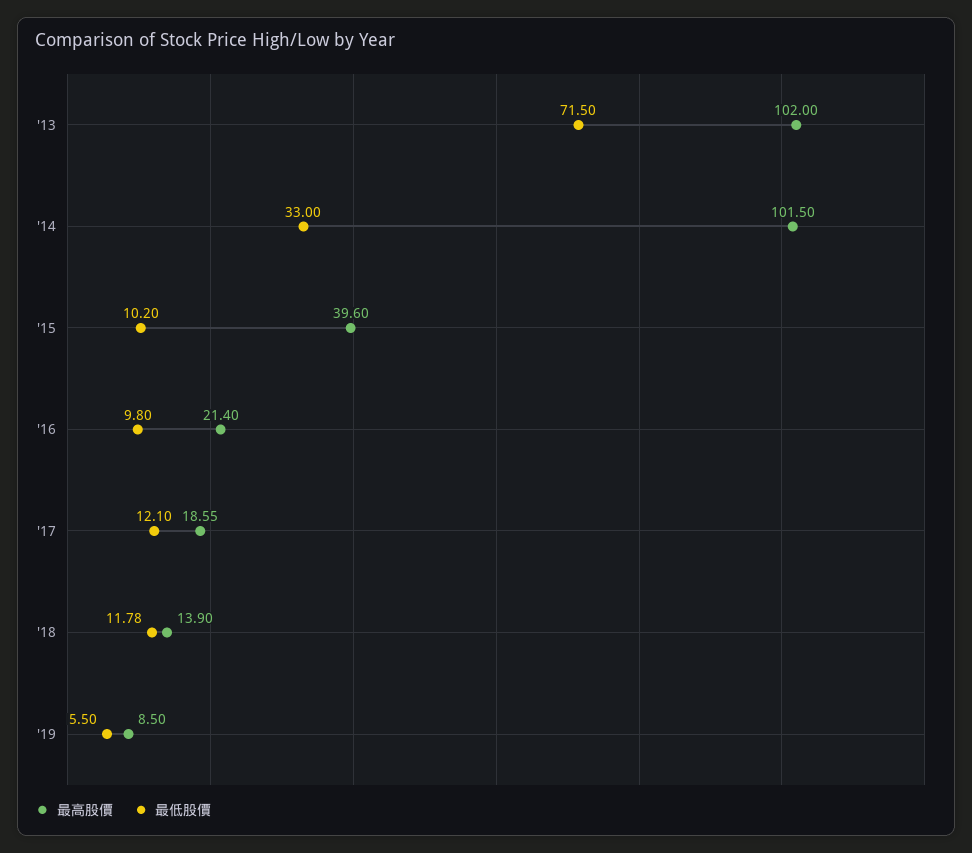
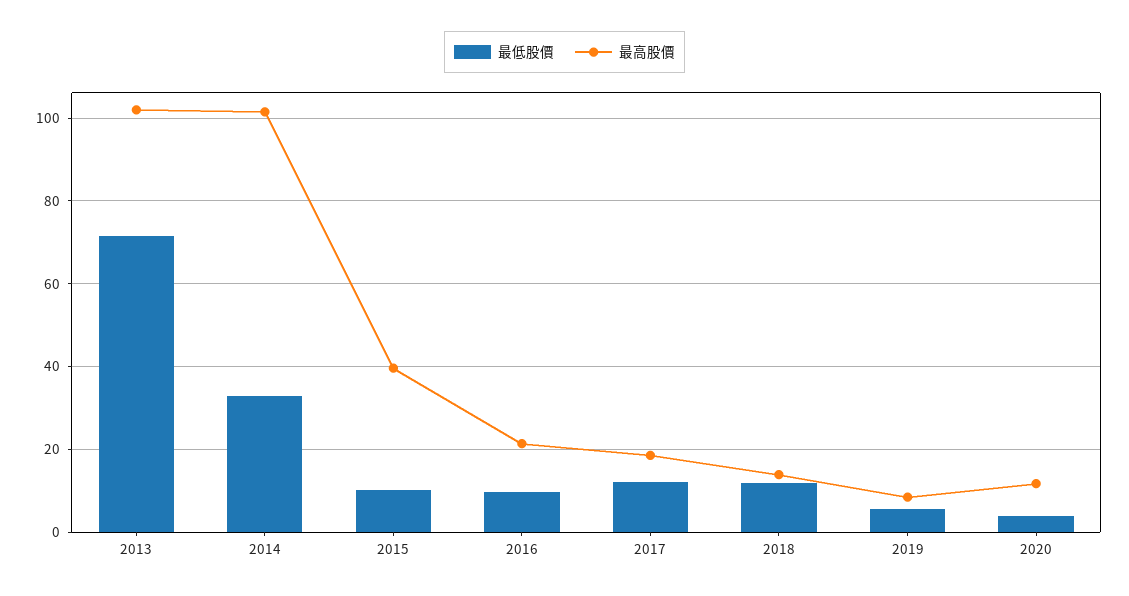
最低股價, 2020: none -> 4
最高股價, 2020: none -> 12

